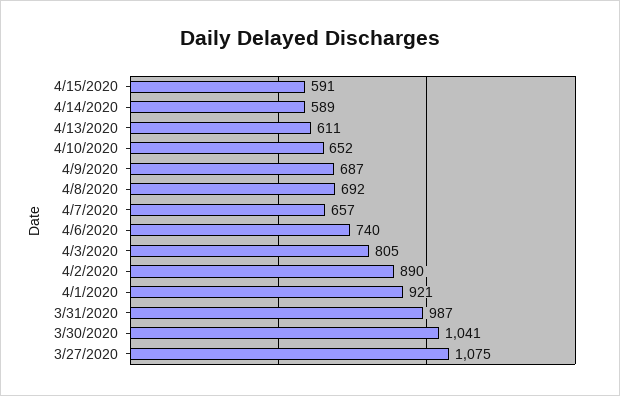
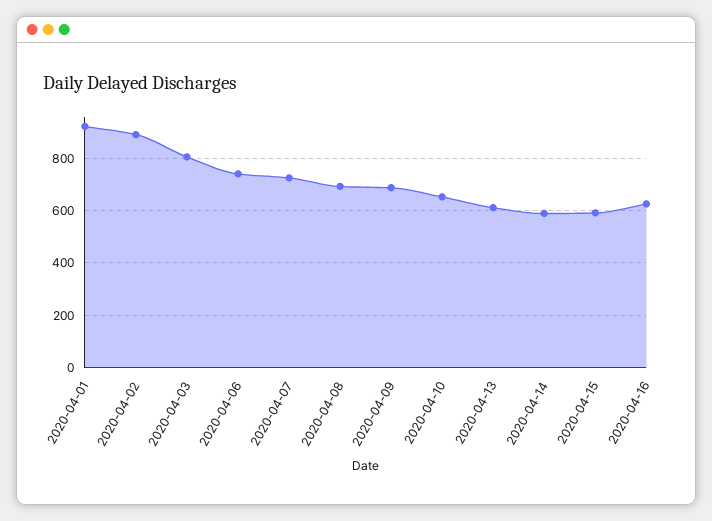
4/7/2020: 657 -> 725
3/31/2020: 987 -> none
3/30/2020: 1041 -> none
3/27/2020: 1075 -> none
2020-04-16: none -> 625

